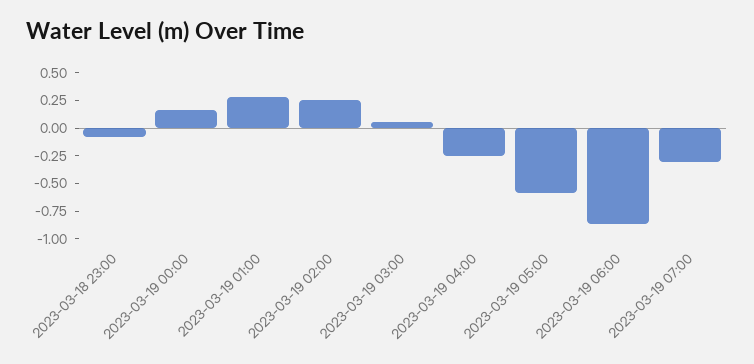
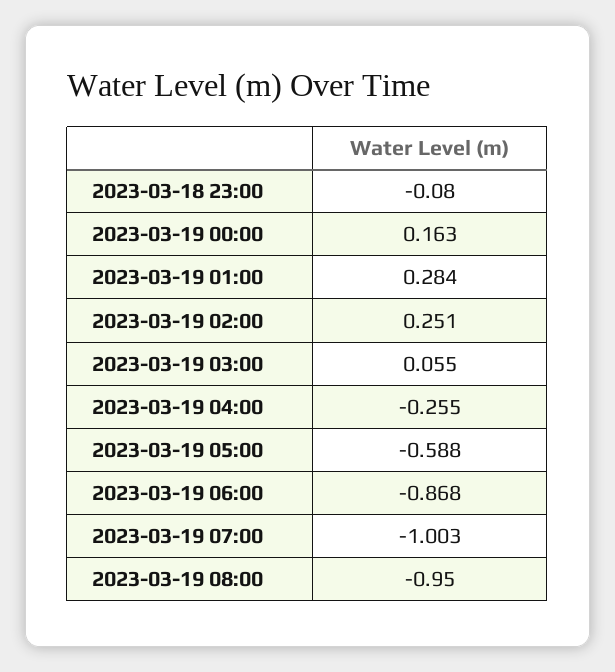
2023-03-19 07:00: -0.25 -> -1.003
2023-03-19 08:00: none -> -0.95

